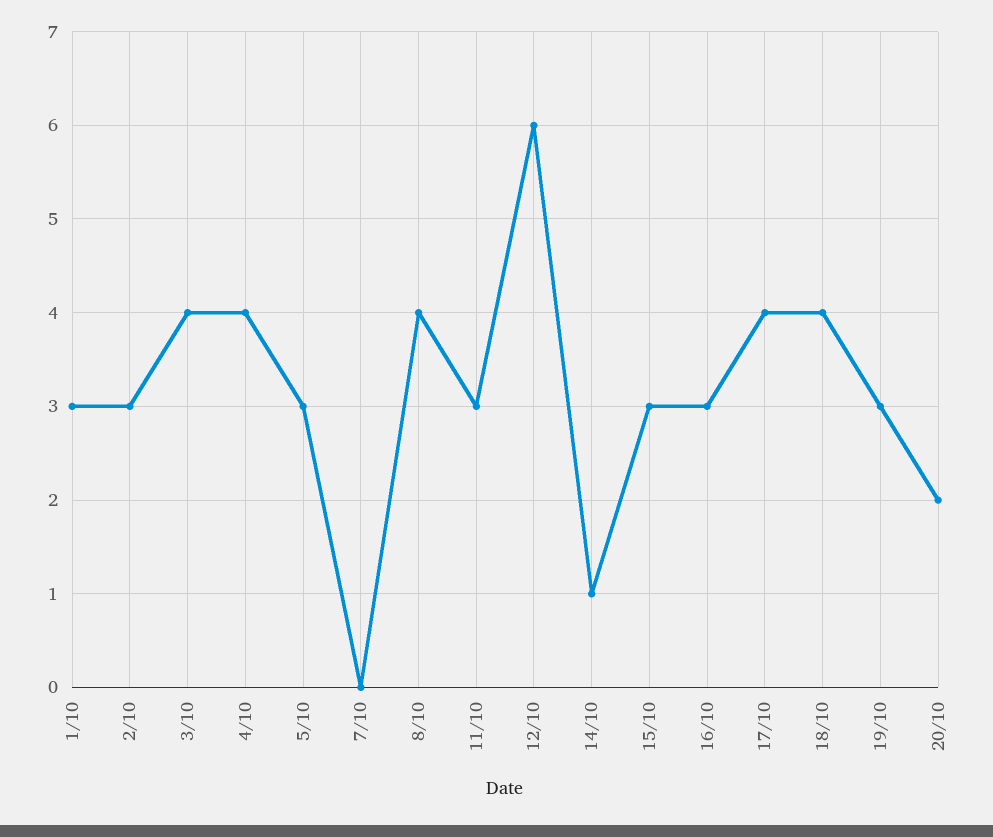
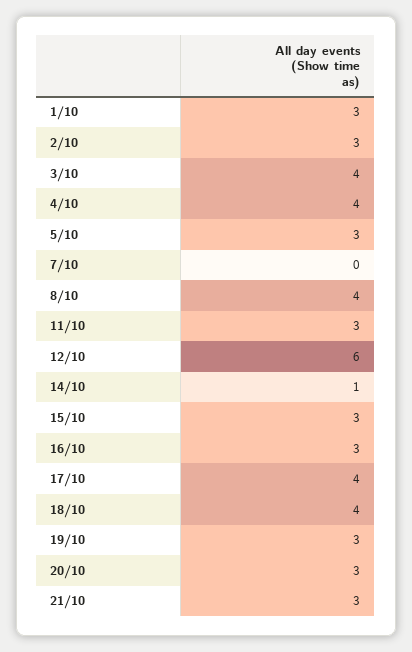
20/10: 2 -> 3
21/10: none -> 3

